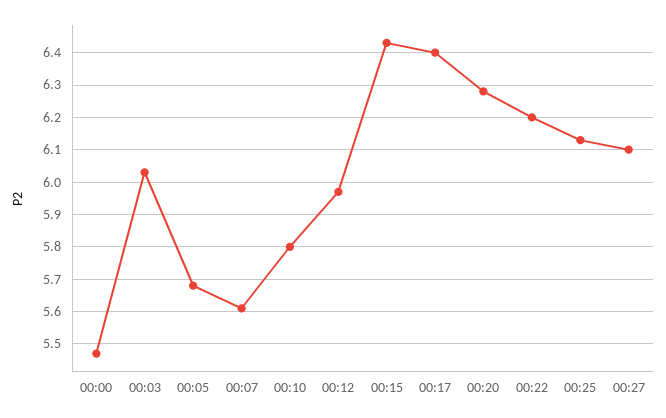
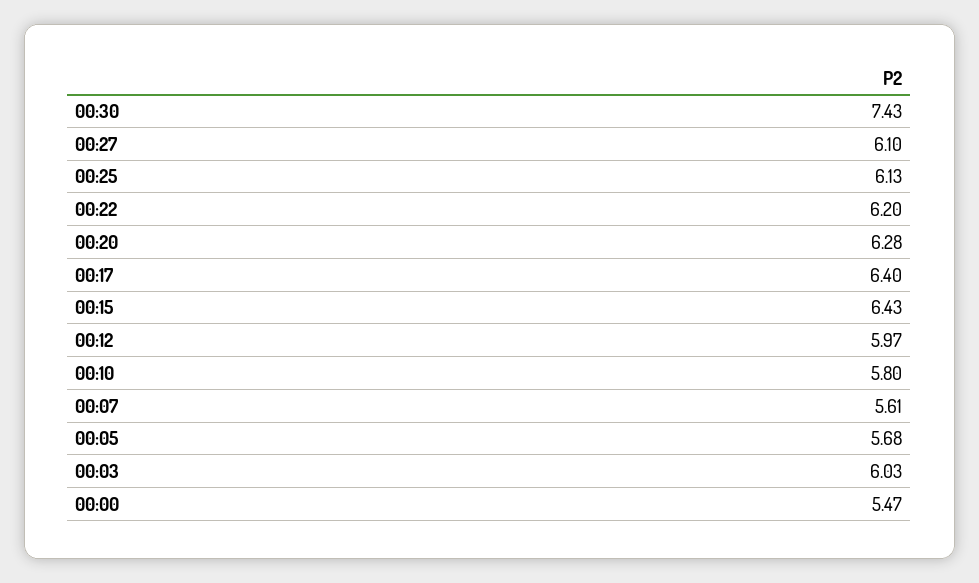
00:30: none -> 7.43

